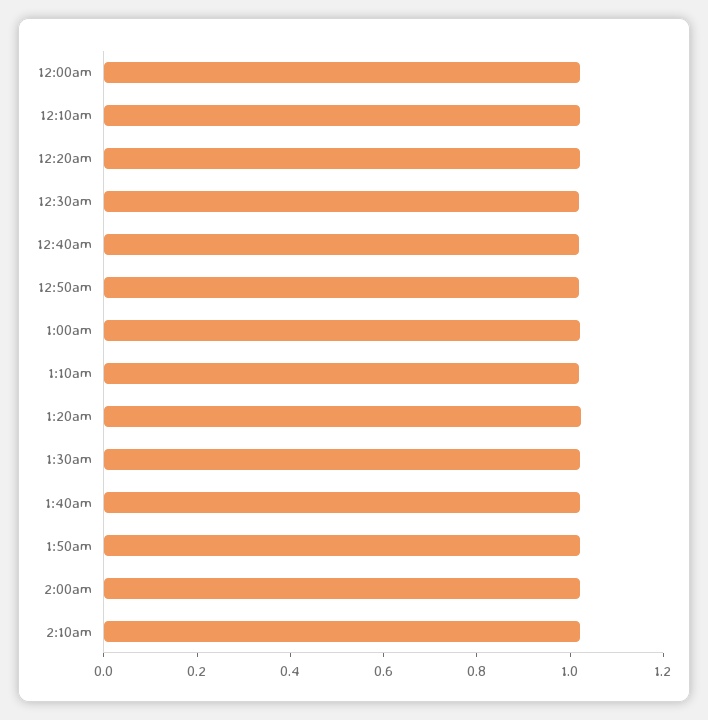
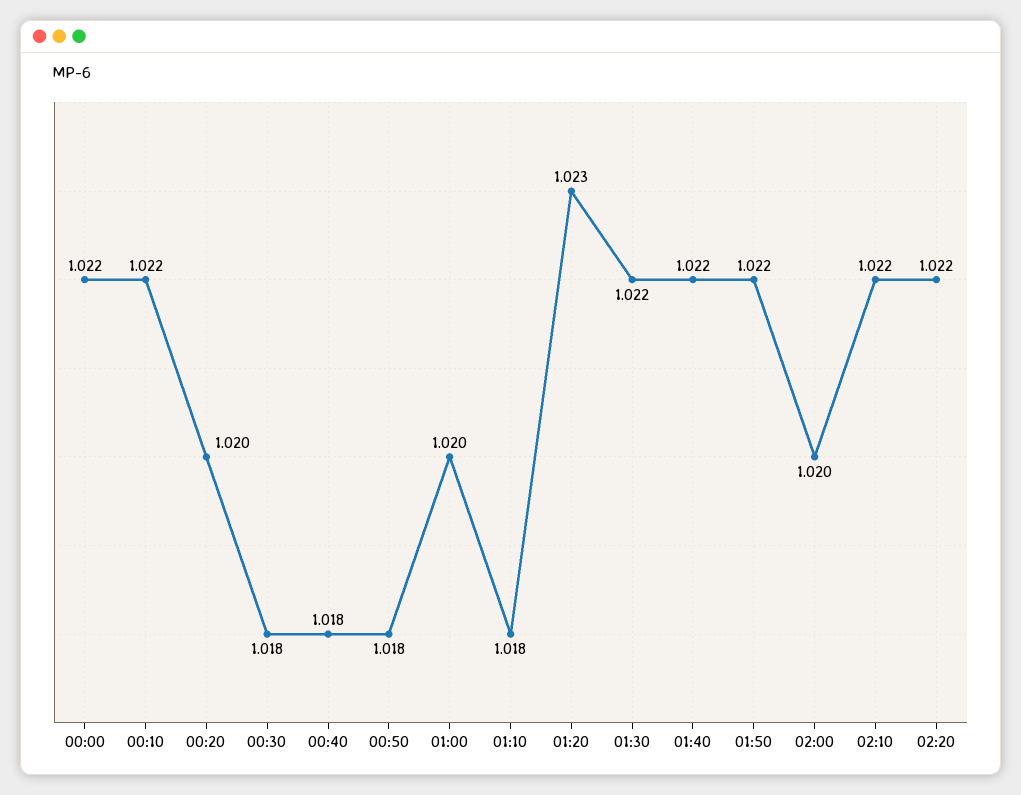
02:20: none -> 1.022

